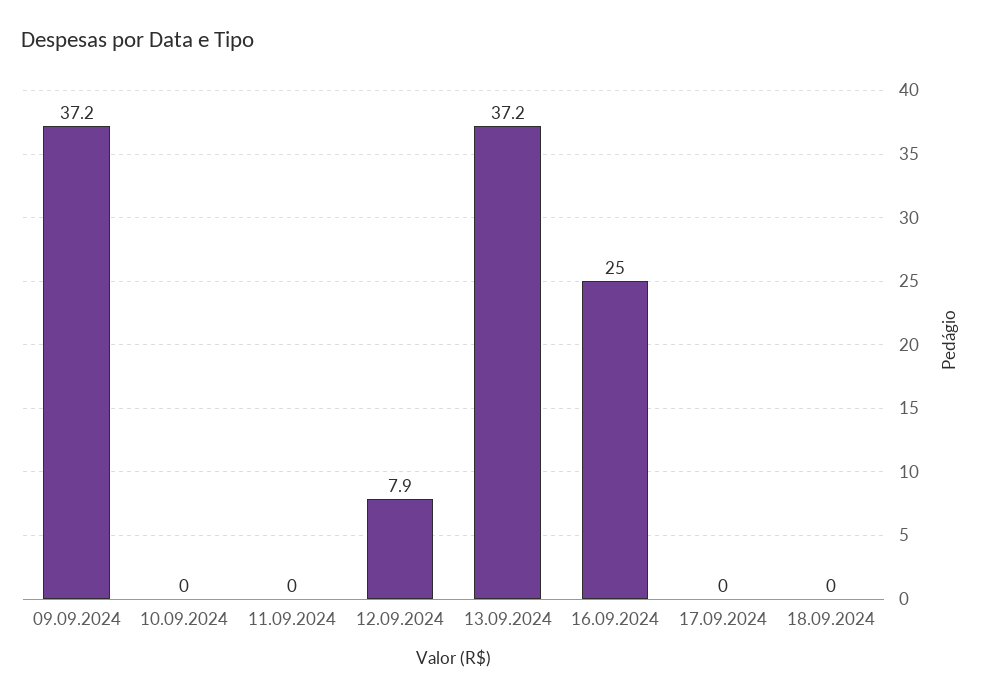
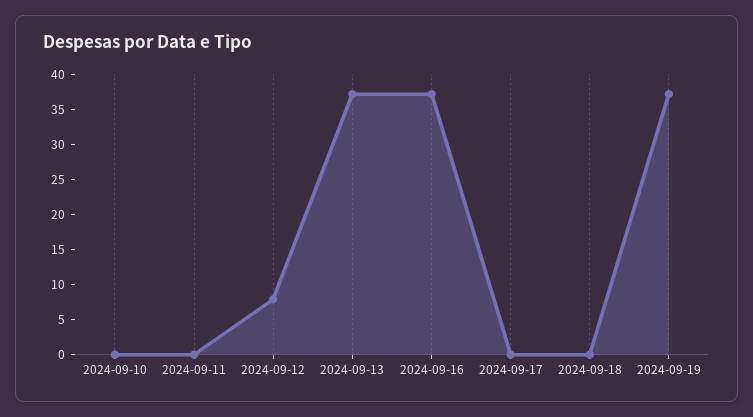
09.09.2024: 37.2 -> none
16.09.2024: 25 -> 37.5
2024-09-19: none -> 37.5

